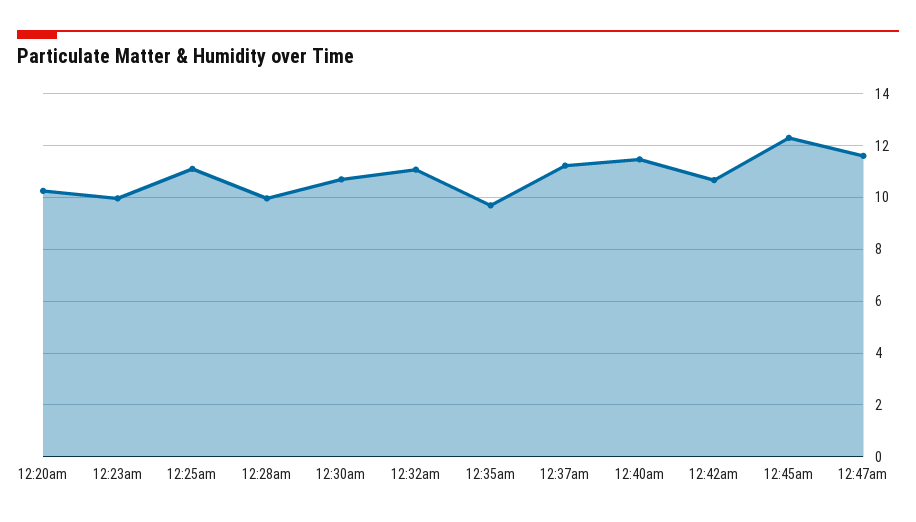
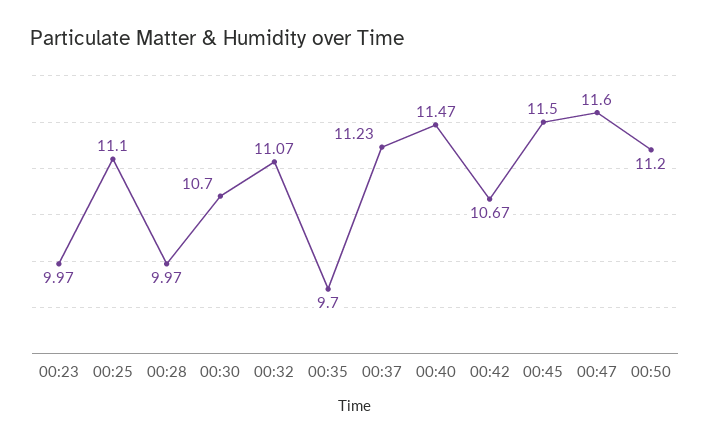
12:20am: 10.25 -> none
12:45am: 12.25 -> 11.5
00:50: none -> 11.2

